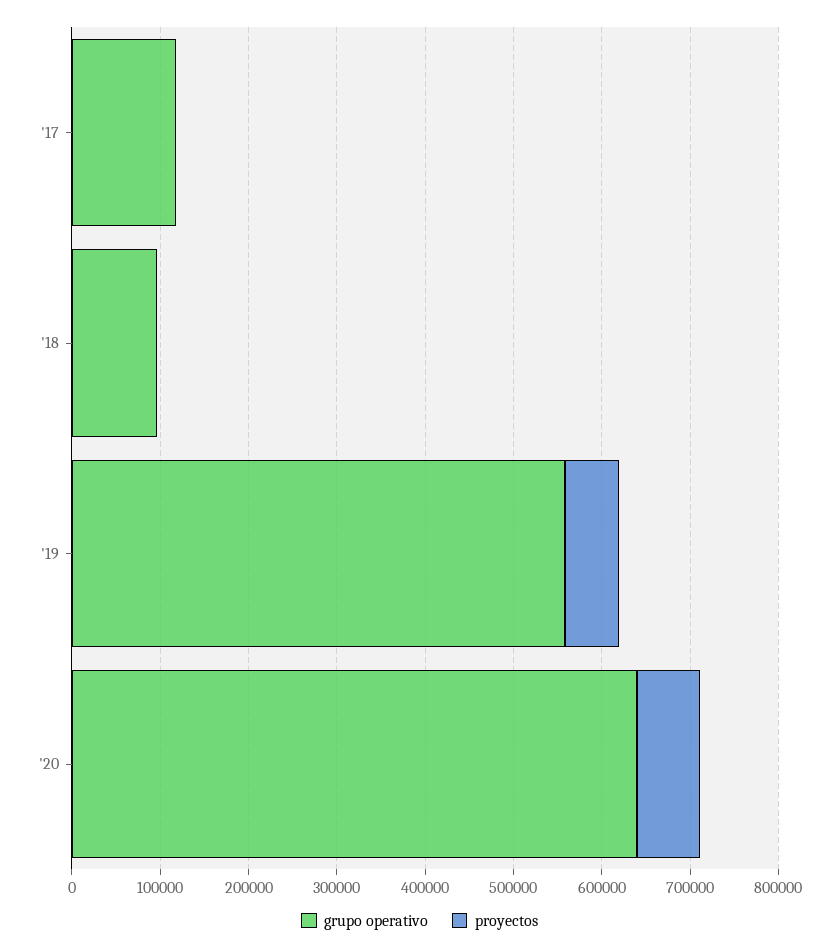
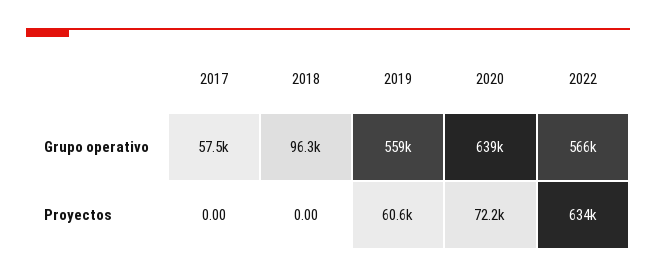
grupo operativo, '17: 120000 -> 57500
grupo operativo, 2022: none -> 566000
proyectos, 2022: none -> 634000

